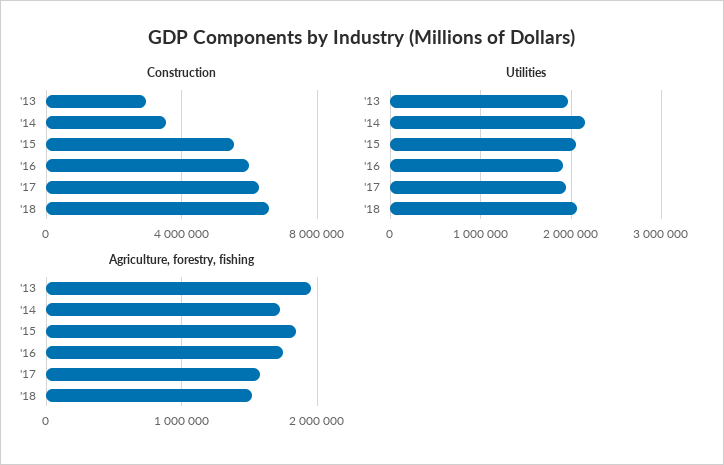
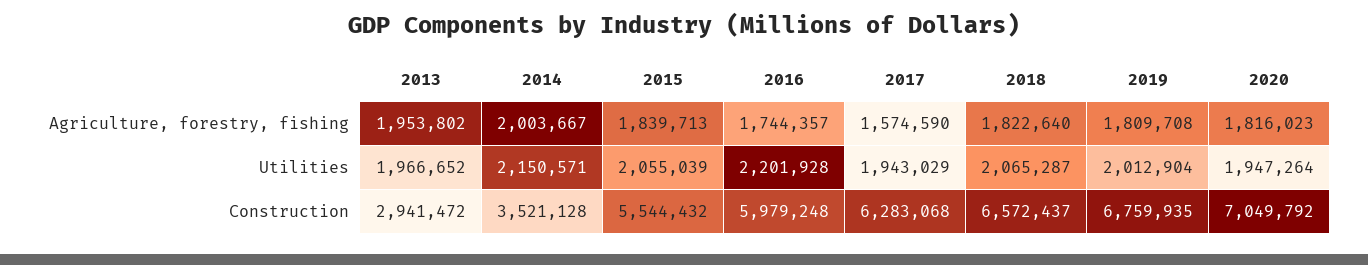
Utilities, '16: 1900000 -> 2201928
Agriculture, forestry, fishing, '14: 1700000 -> 2003667
Agriculture, forestry, fishing, '18: 1500000 -> 1822640
Agriculture, forestry, fishing, 2019: none -> 1809708
Agriculture, forestry, fishing, 2020: none -> 1816023
Utilities, 2019: none -> 2012904
Utilities, 2020: none -> 1947264
Construction, 2019: none -> 6759935
Construction, 2020: none -> 7049792

